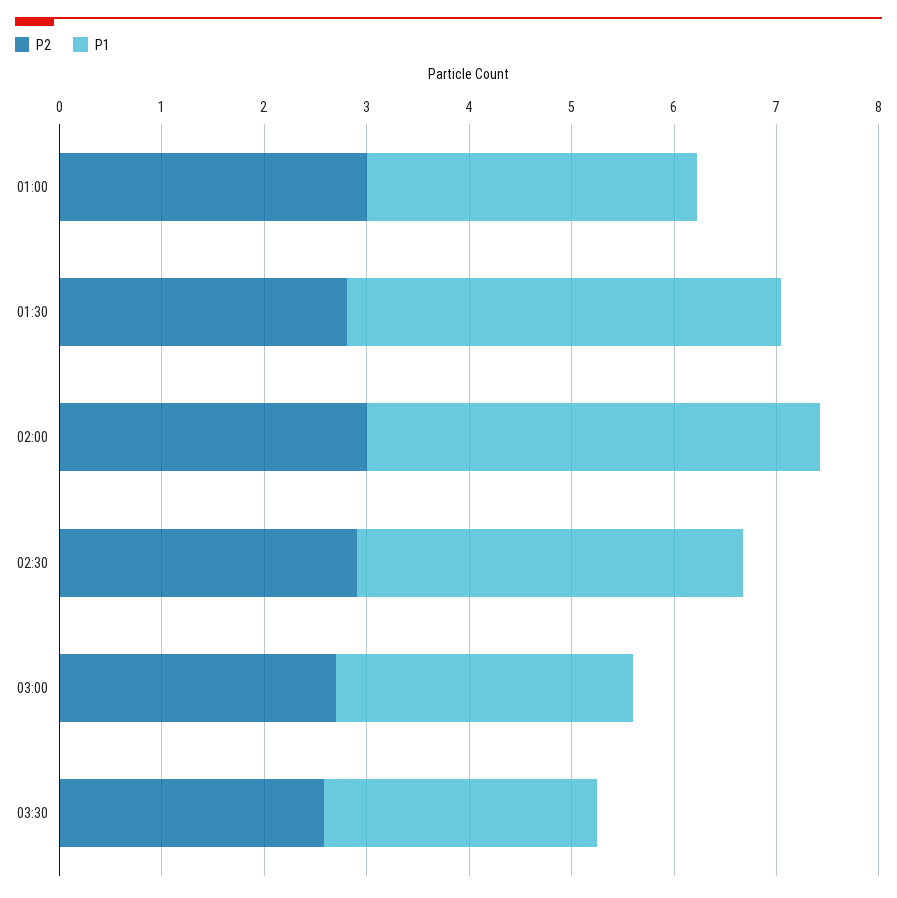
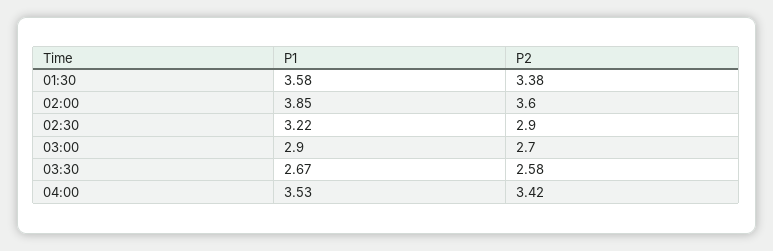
P2, 01:00: 3 -> none
P1, 01:00: 3.2 -> none
P2, 01:30: 2.8 -> 3.38
P1, 01:30: 4.2 -> 3.58
P2, 02:00: 3 -> 3.6
P1, 02:00: 4.4 -> 3.85
P1, 02:30: 3.8 -> 3.22
P1, 04:00: none -> 3.53
P2, 04:00: none -> 3.42

